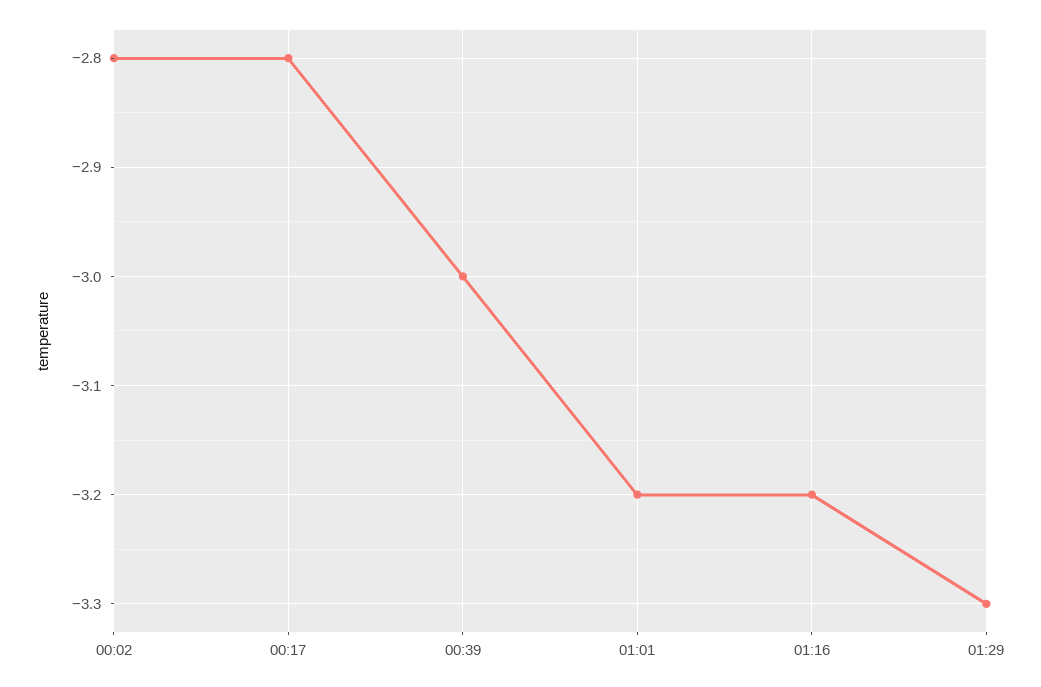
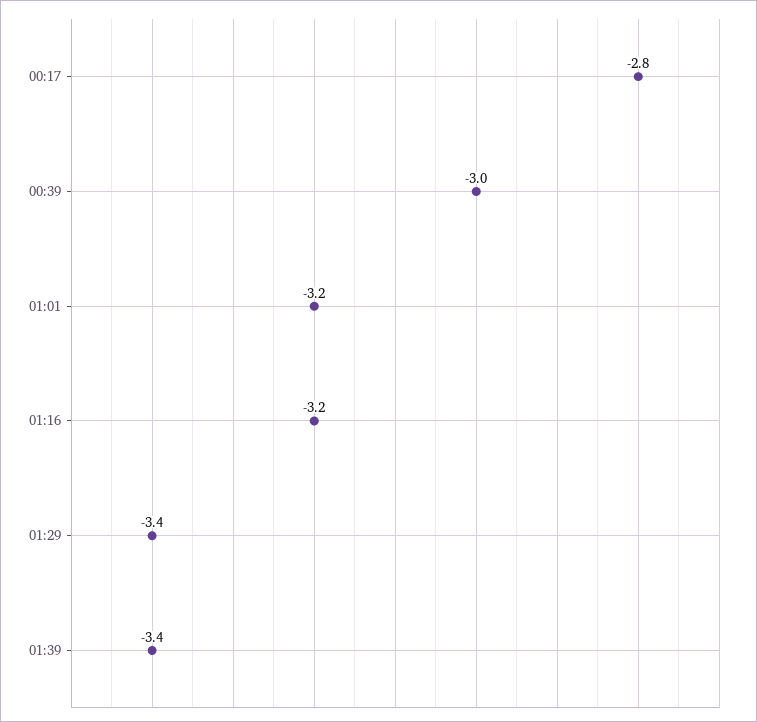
00:02: -2.8 -> none
01:29: -3.3 -> -3.4
01:39: none -> -3.4

